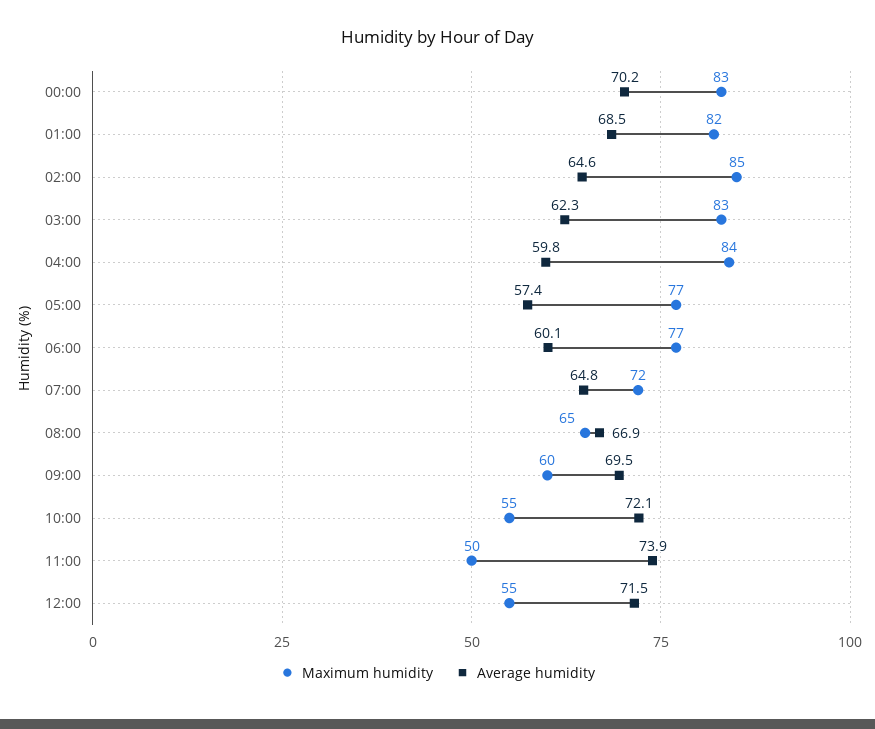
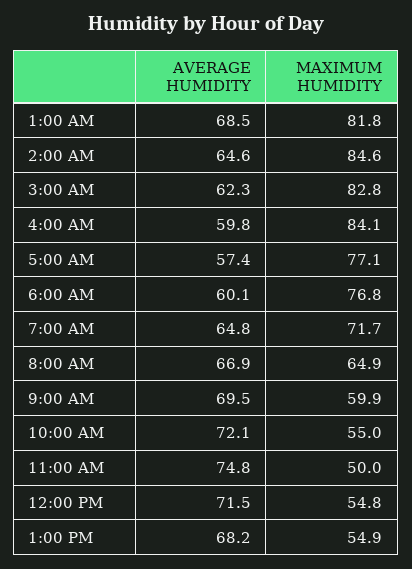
Maximum humidity, 00:00: 83 -> none
Average humidity, 00:00: 70.2 -> none
Average humidity, 11:00: 73.9 -> 74.8
Average humidity, 1:00 PM: none -> 68.2
Maximum humidity, 1:00 PM: none -> 54.9

